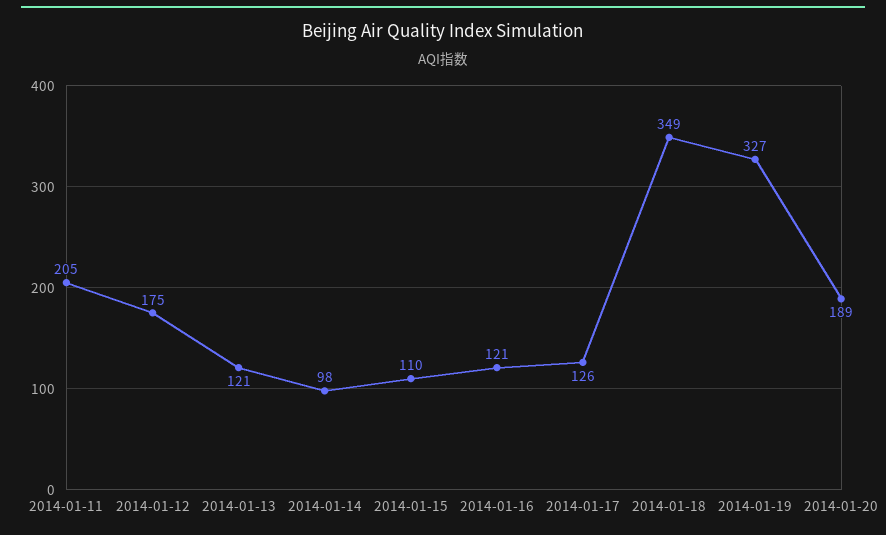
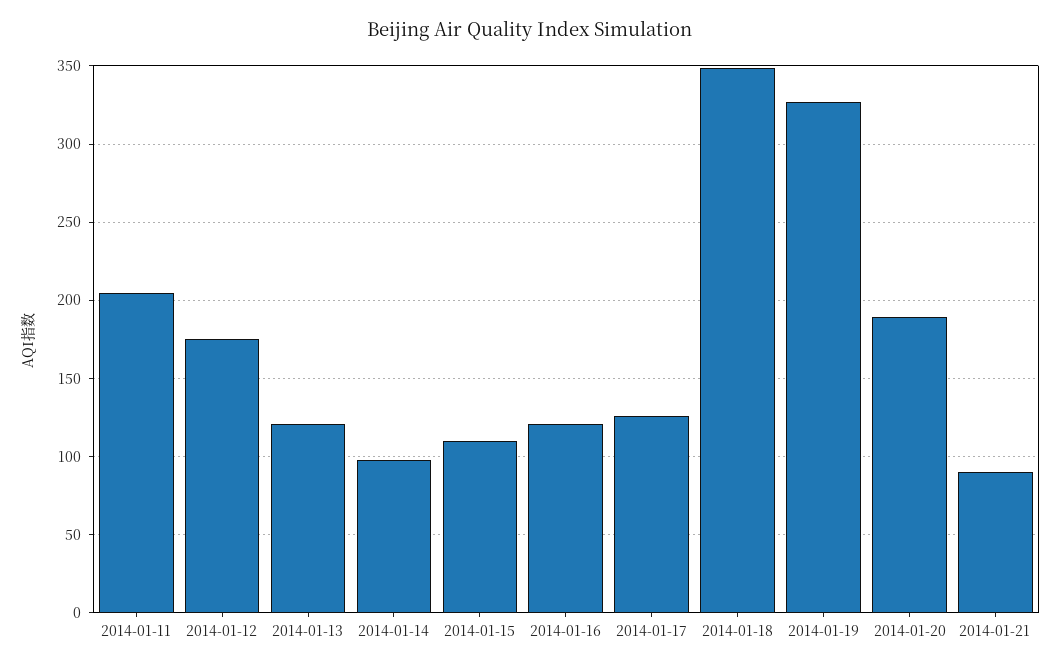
2014-01-21: none -> 90

